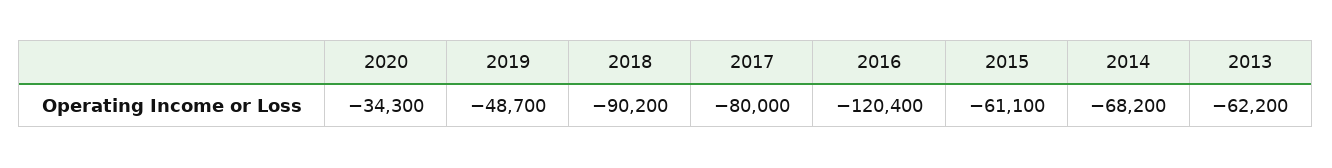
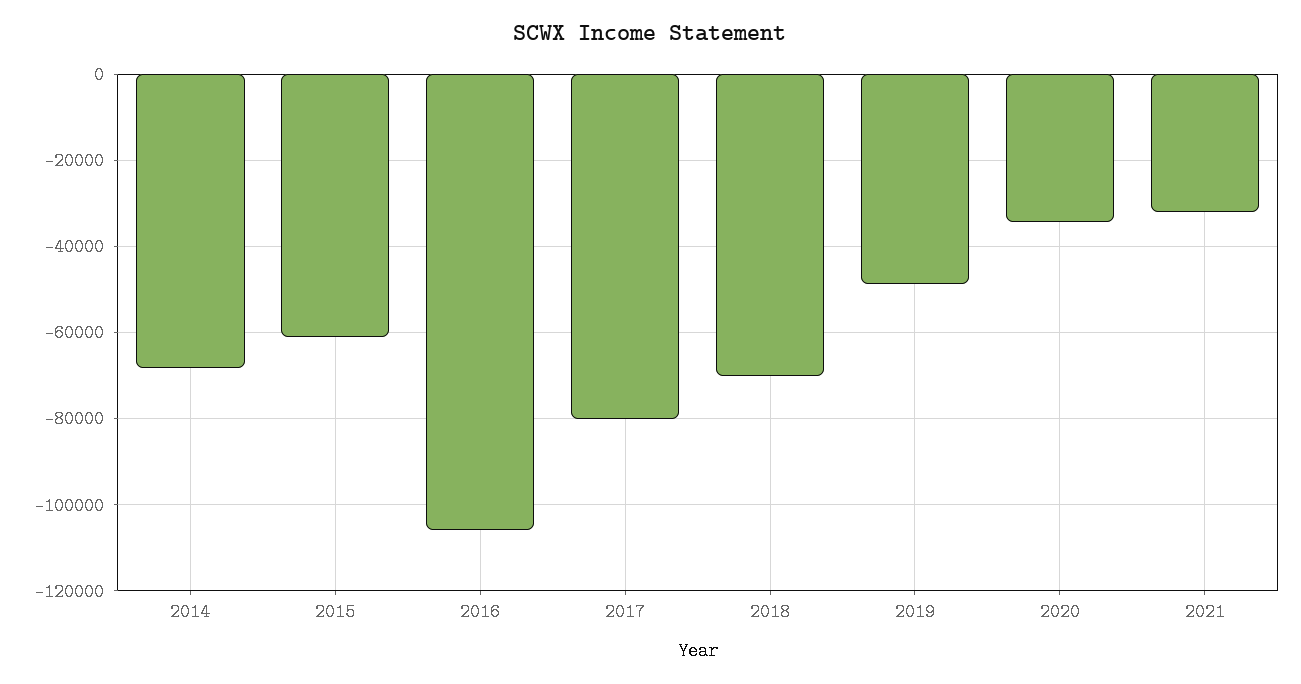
2018: -90200 -> -70000
2016: -120400 -> -106000
2013: -62200 -> none
2021: none -> -32000

